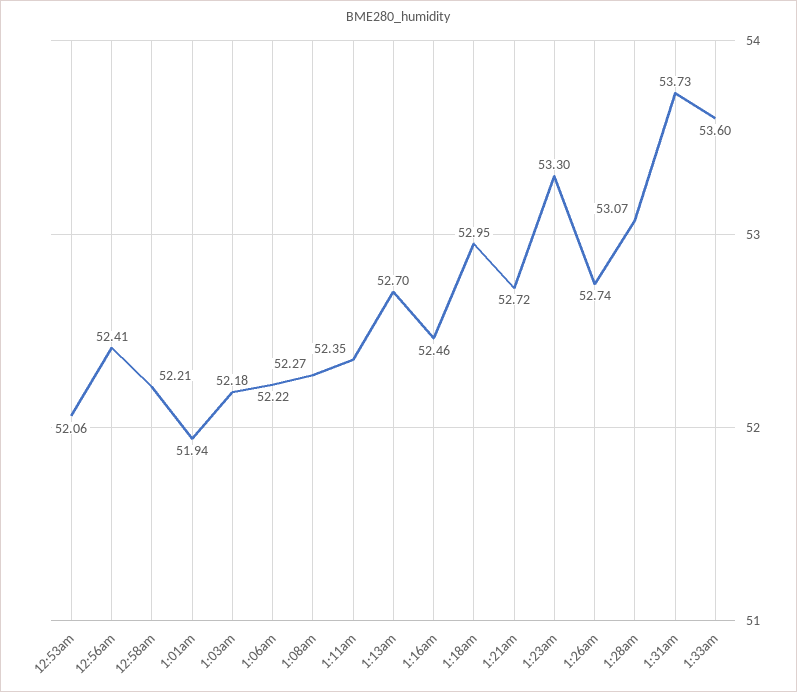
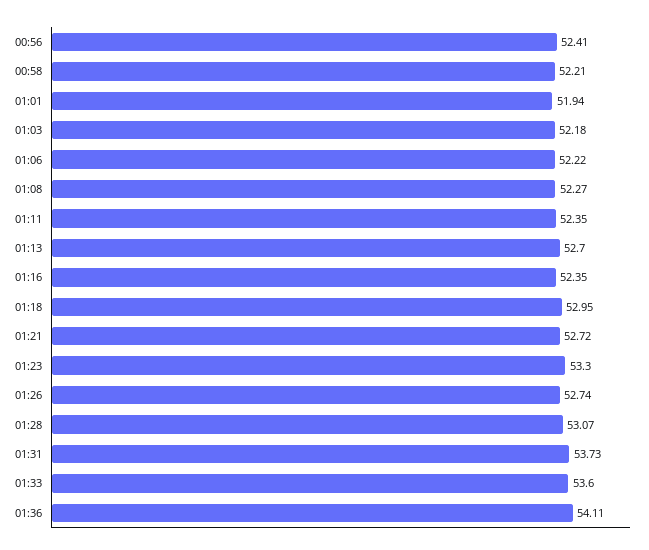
12:53am: 52.06 -> none
1:16am: 52.46 -> 52.35
01:36: none -> 54.11

